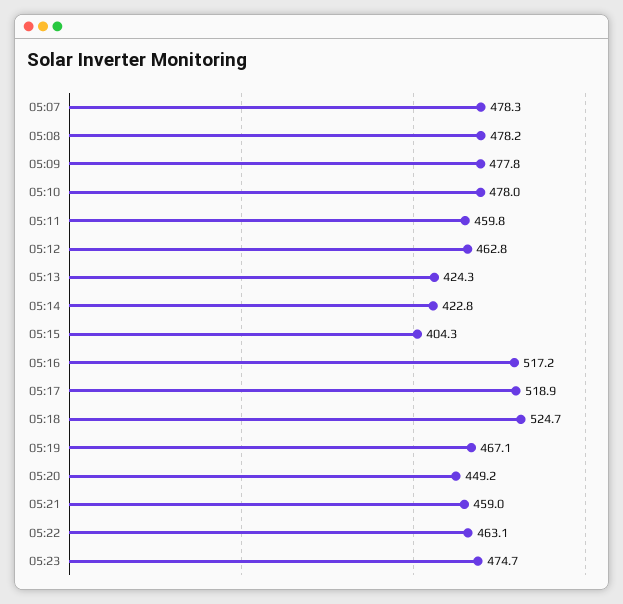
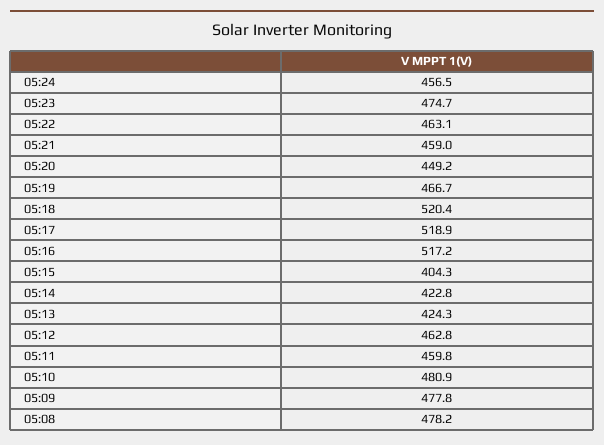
05:07: 478.3 -> none
05:10: 478 -> 480.9
05:18: 524.7 -> 520.4
05:19: 467.1 -> 466.7
05:24: none -> 456.5

